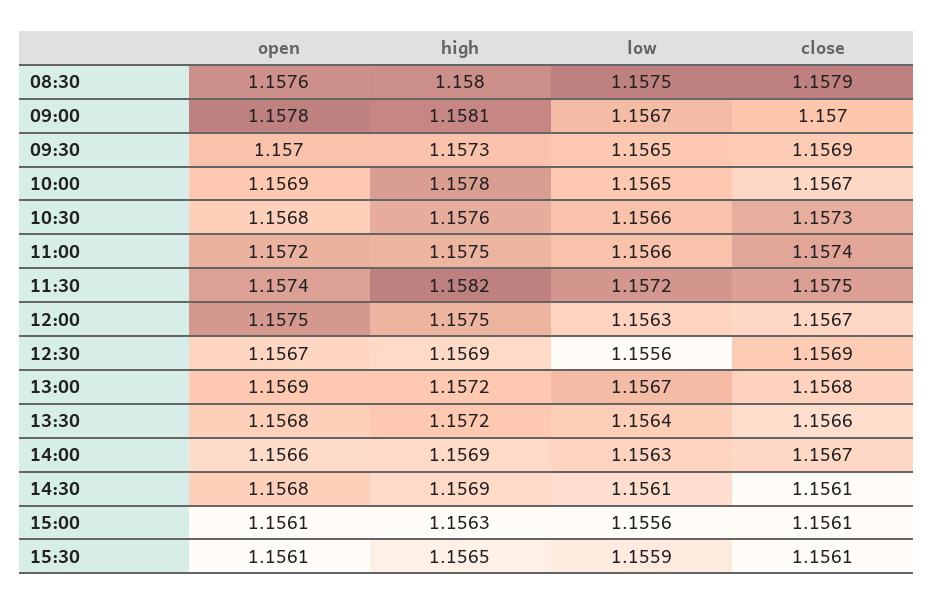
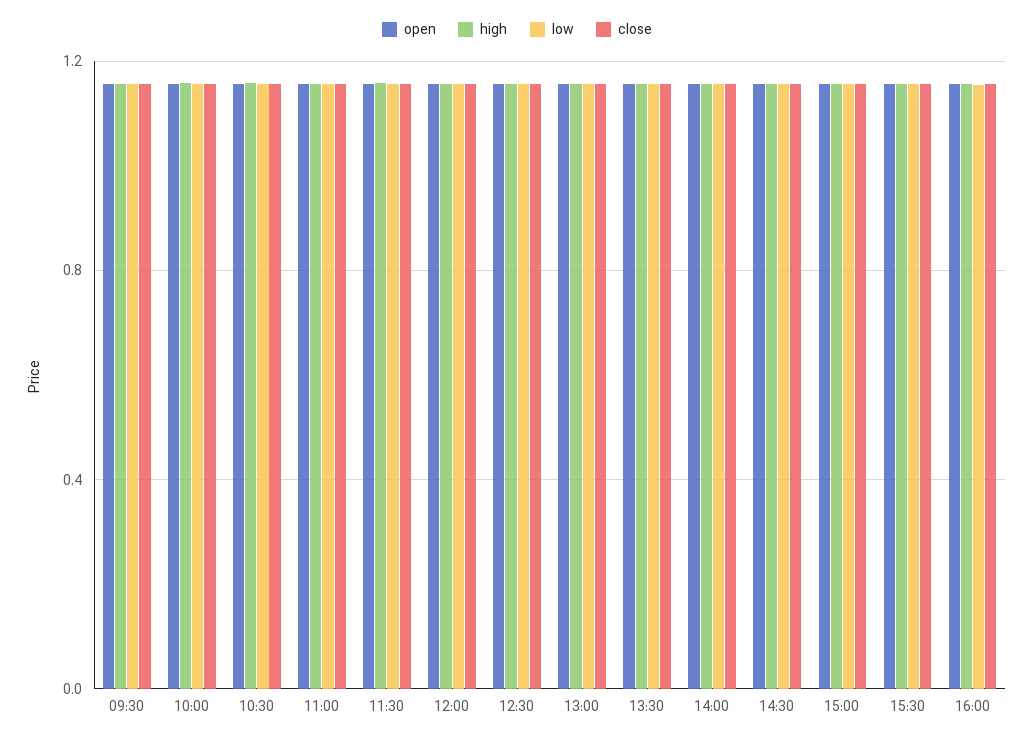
open, 08:30: 1.1576 -> none
high, 08:30: 1.158 -> none
low, 08:30: 1.1575 -> none
close, 08:30: 1.1579 -> none
open, 09:00: 1.1578 -> none
high, 09:00: 1.1581 -> none
low, 09:00: 1.1567 -> none
close, 09:00: 1.157 -> none
open, 16:00: none -> 1.15
high, 16:00: none -> 1.15
low, 16:00: none -> 1.15
close, 16:00: none -> 1.15

